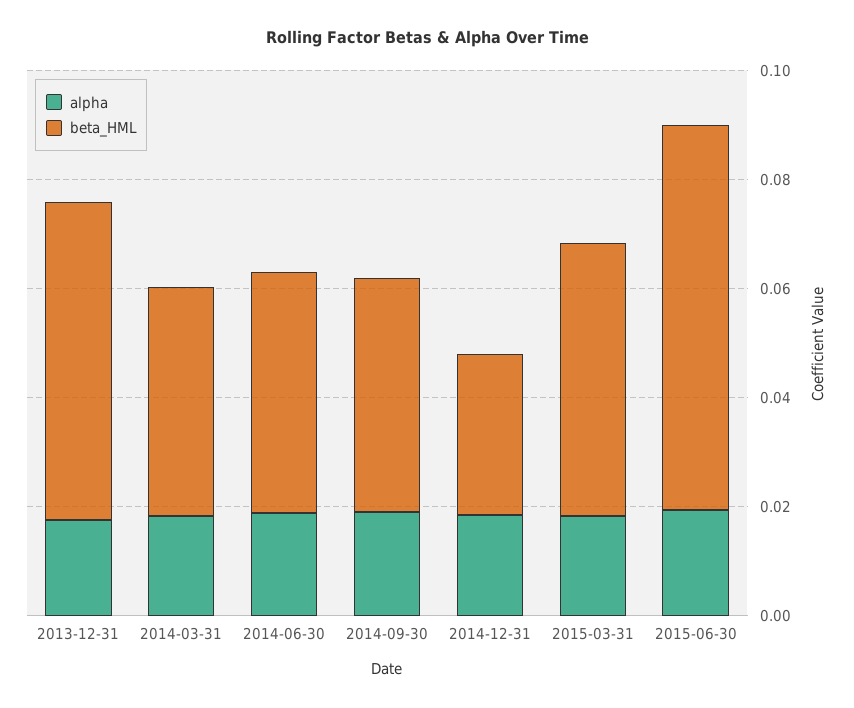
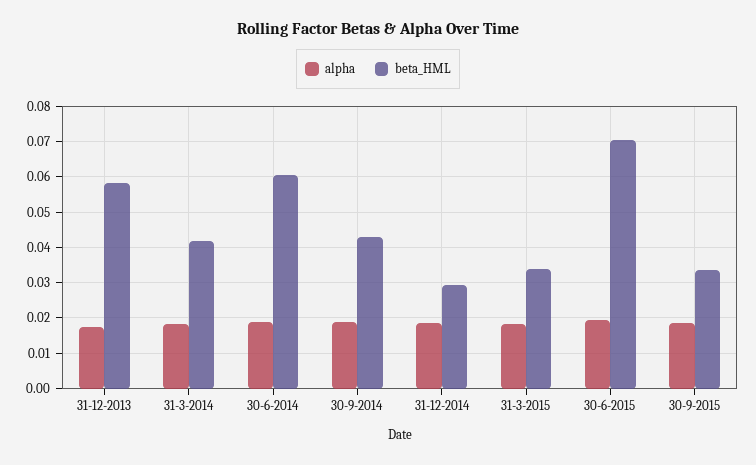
beta_HML, 2014-06-30: 0.045 -> 0.06
beta_HML, 2015-03-31: 0.05 -> 0.034
alpha, 30-9-2015: none -> 0.018
beta_HML, 30-9-2015: none -> 0.034

